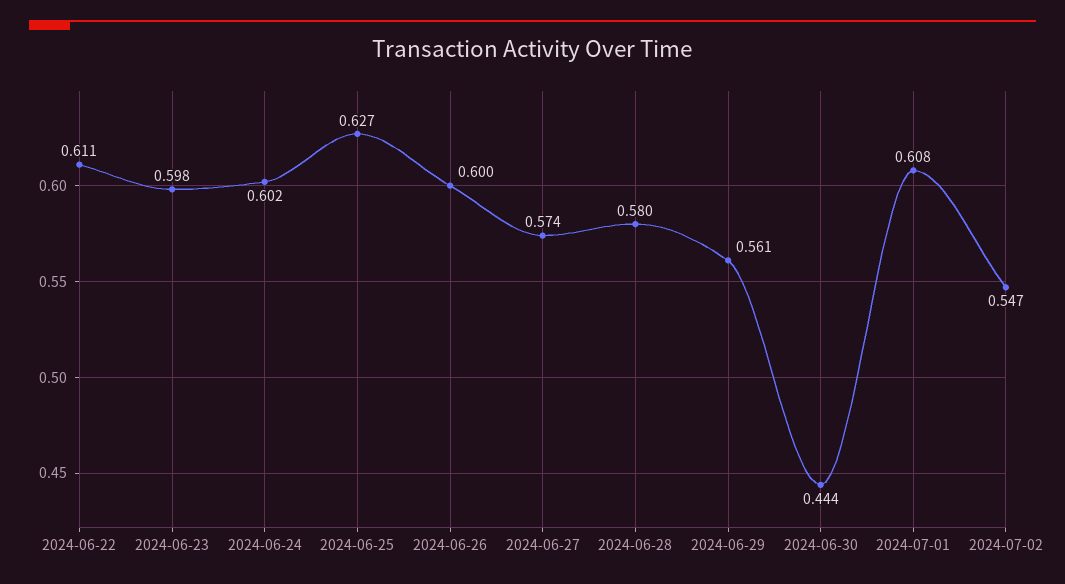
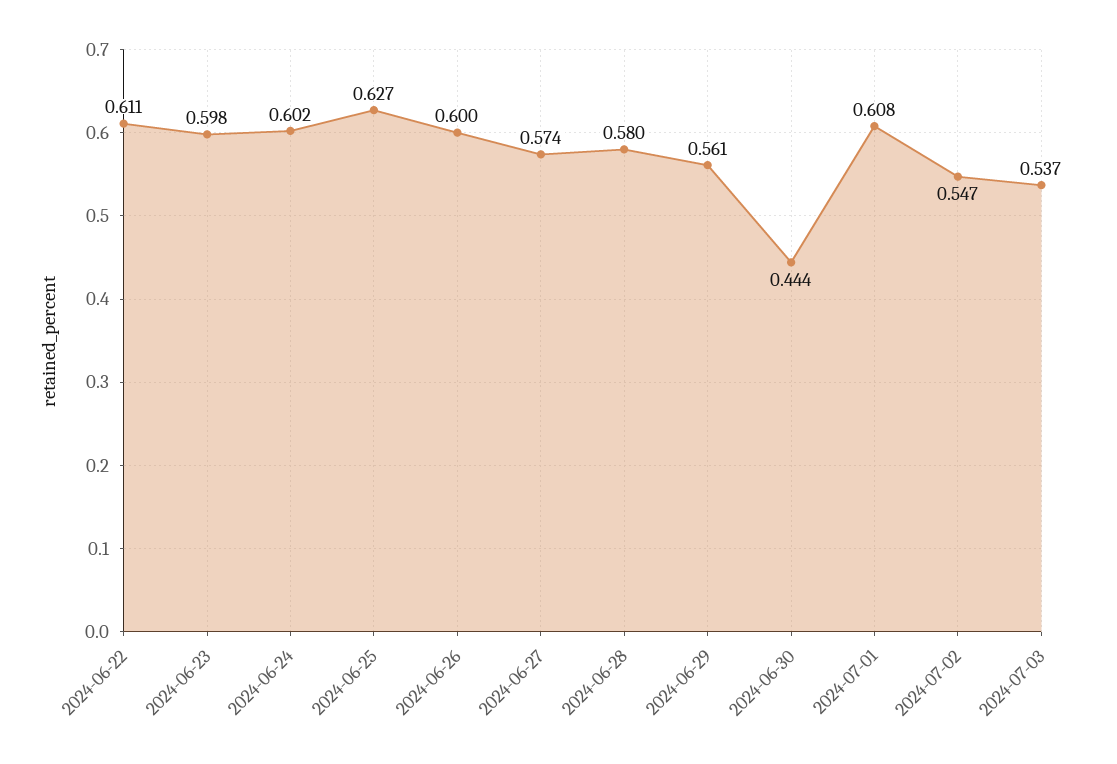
2024-07-03: none -> 0.537

